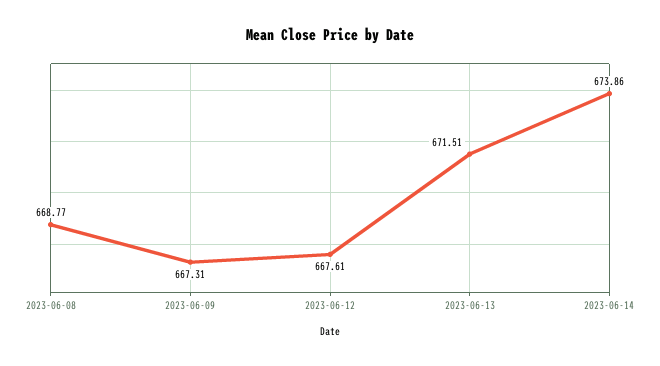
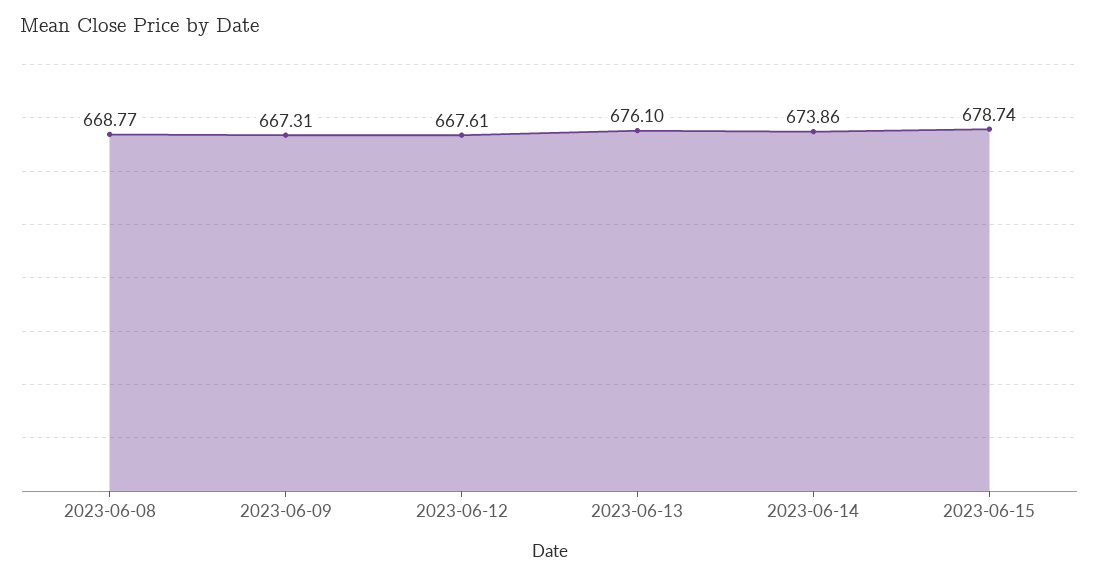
2023-06-13: 671.51 -> 676.1
2023-06-15: none -> 678.74

